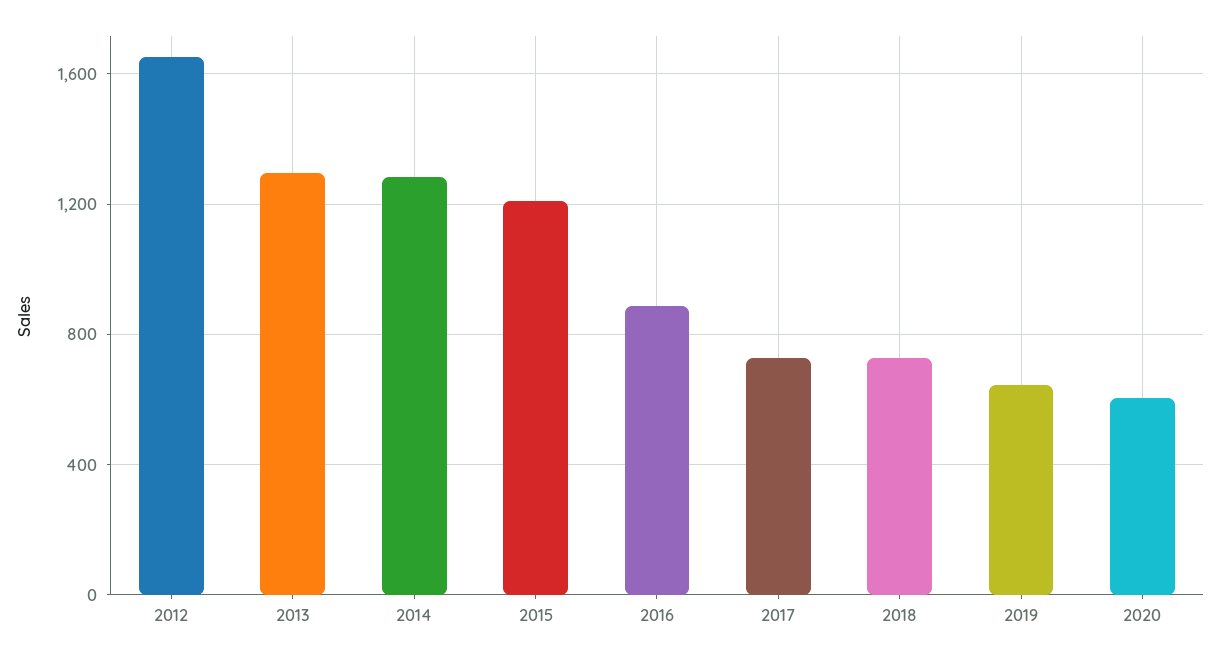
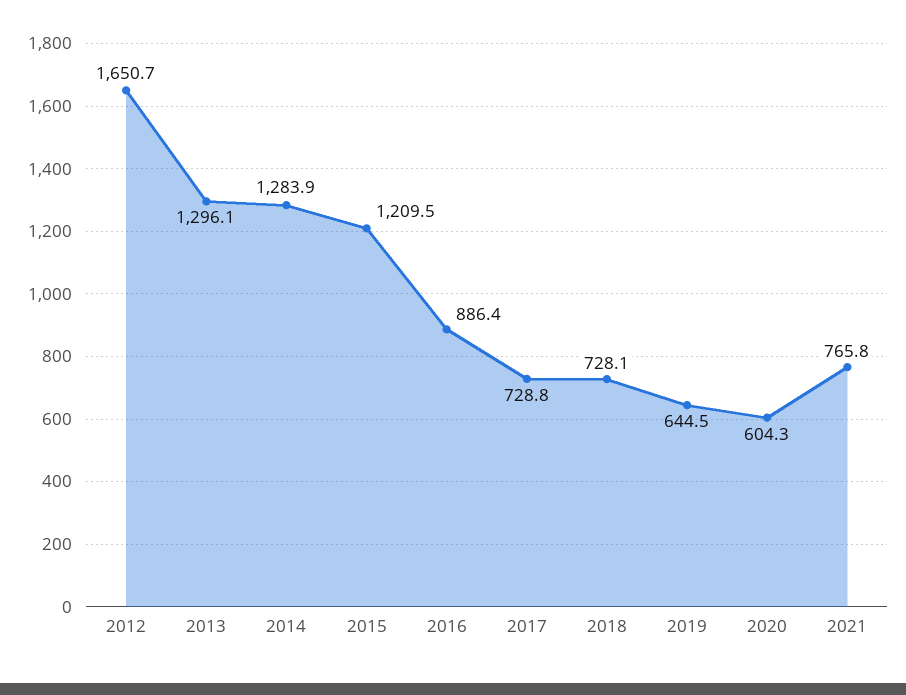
2021: none -> 765.8

